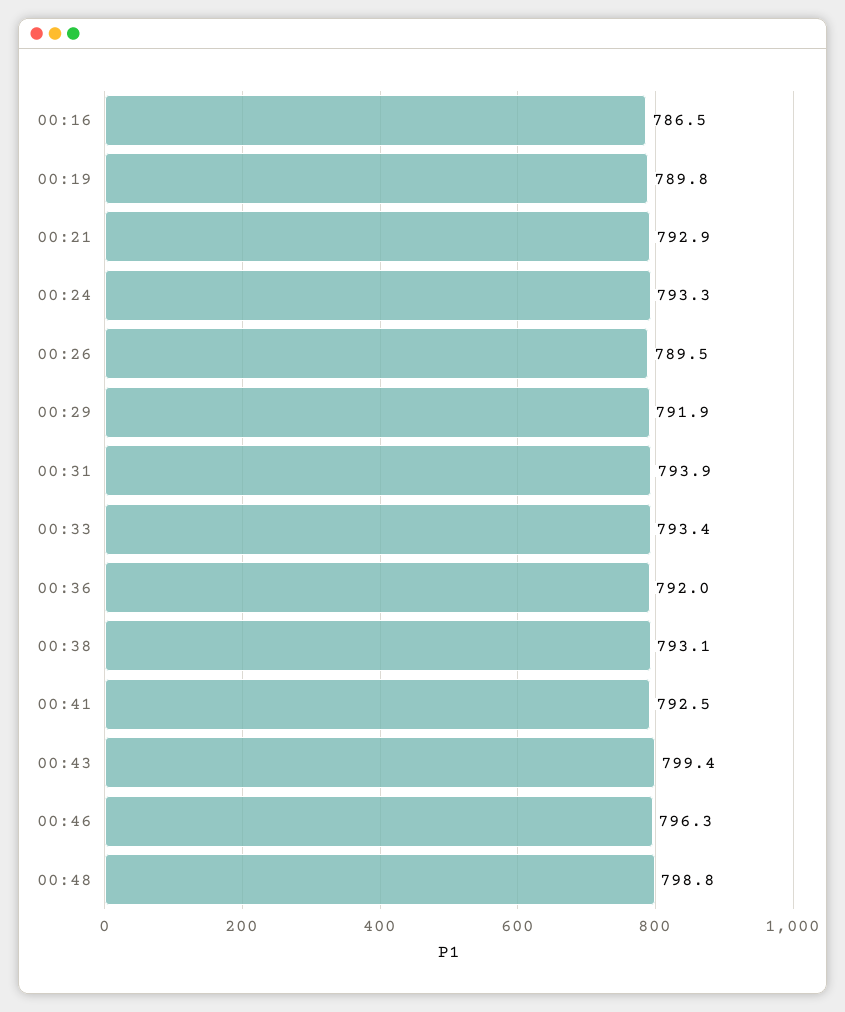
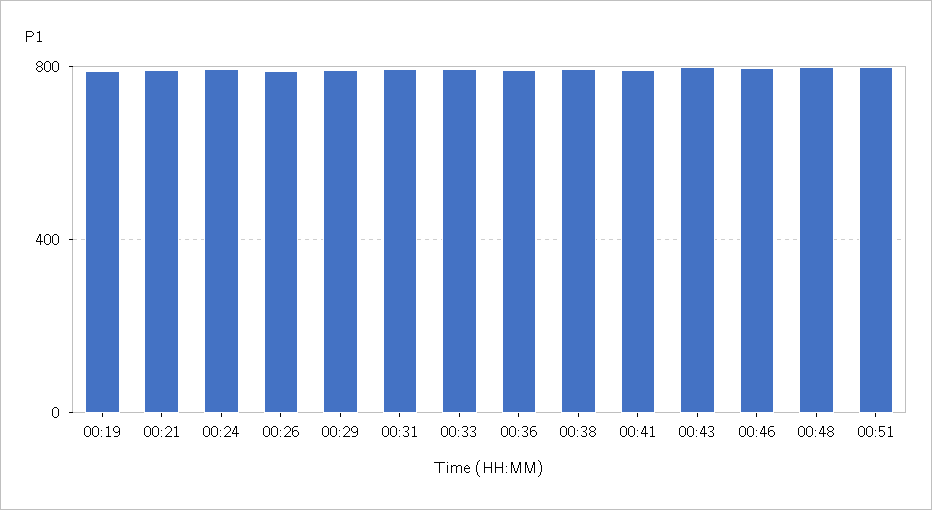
00:16: 786.5 -> none
00:51: none -> 800

